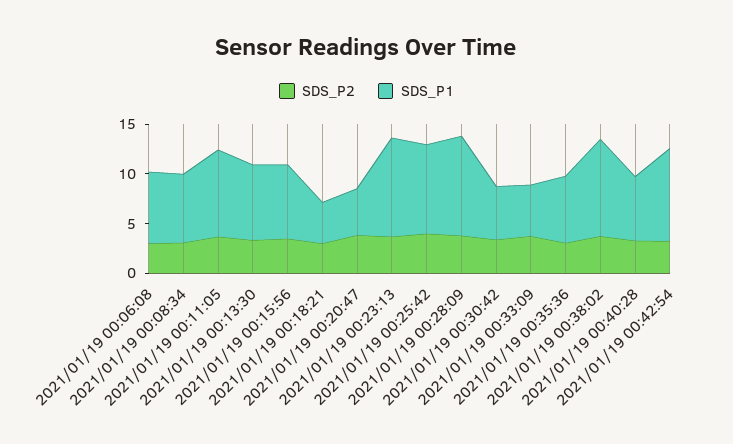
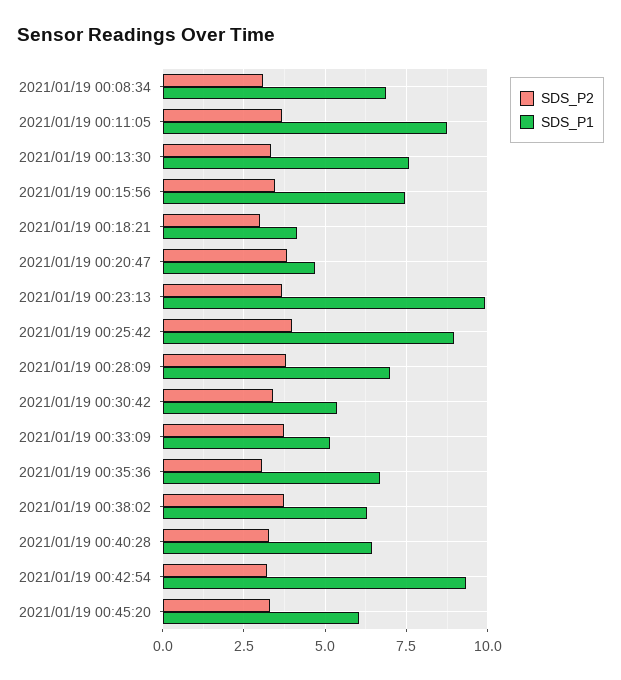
SDS_P2, 2021/01/19 00:06:08: 3 -> none
SDS_P1, 2021/01/19 00:06:08: 7 -> none
SDS_P1, 2021/01/19 00:28:09: 10 -> 7
SDS_P1, 2021/01/19 00:38:02: 10 -> 6.25
SDS_P2, 2021/01/19 00:45:20: none -> 3.25
SDS_P1, 2021/01/19 00:45:20: none -> 6

